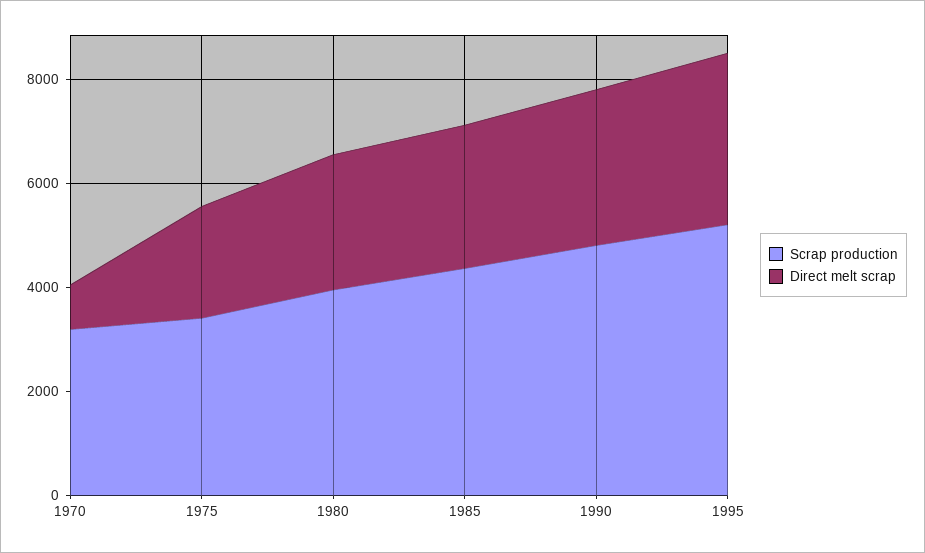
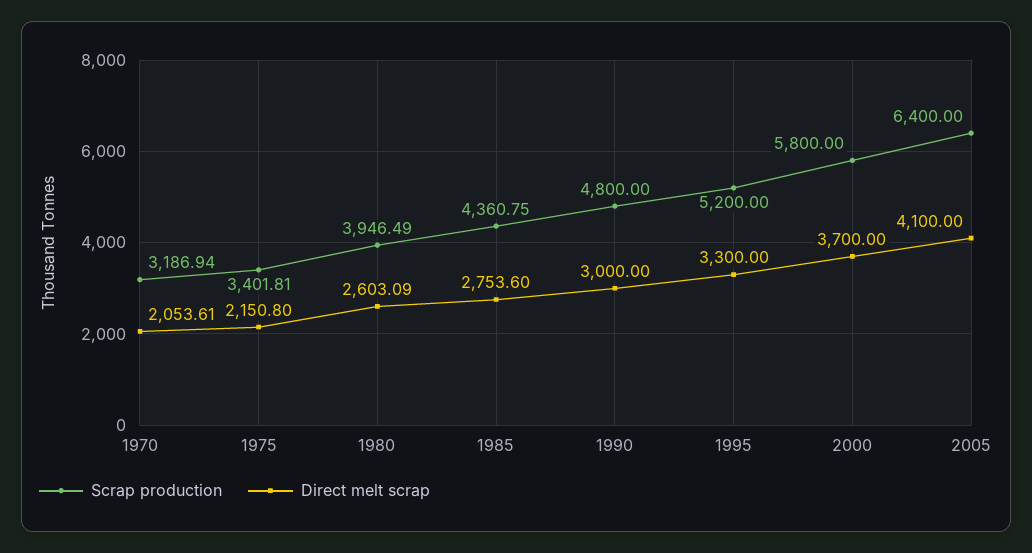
Direct melt scrap, 1970: 1000 -> 2053.61
Scrap production, 2000: none -> 5800
Direct melt scrap, 2000: none -> 3700
Scrap production, 2005: none -> 6400
Direct melt scrap, 2005: none -> 4100

